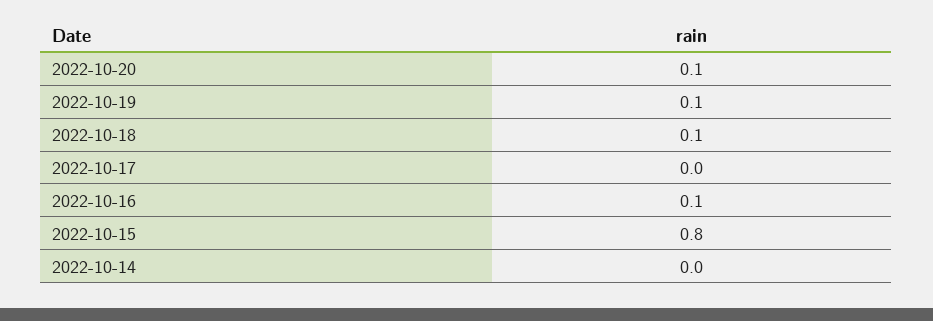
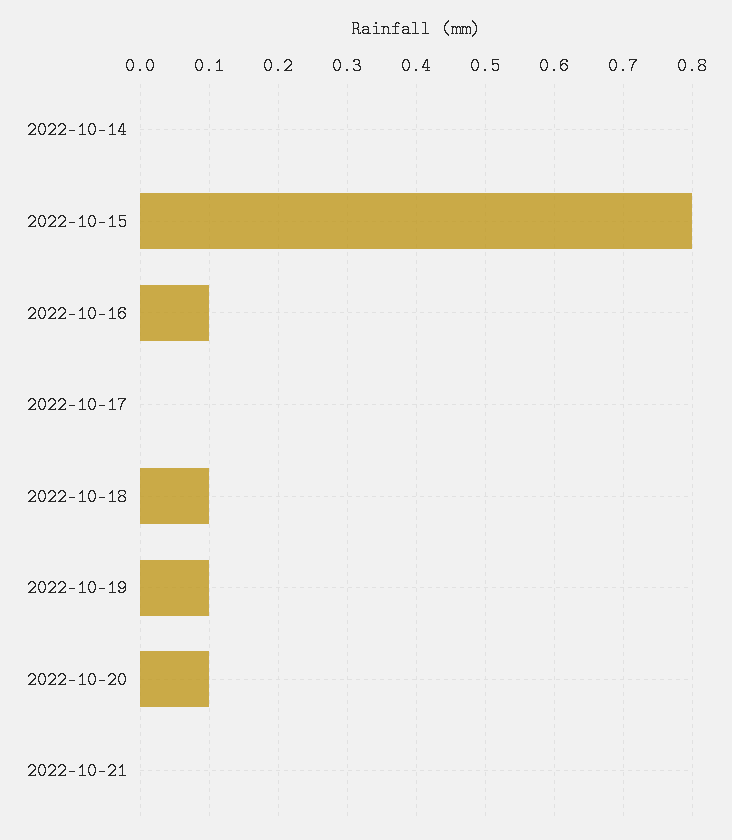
2022-10-21: none -> 0

